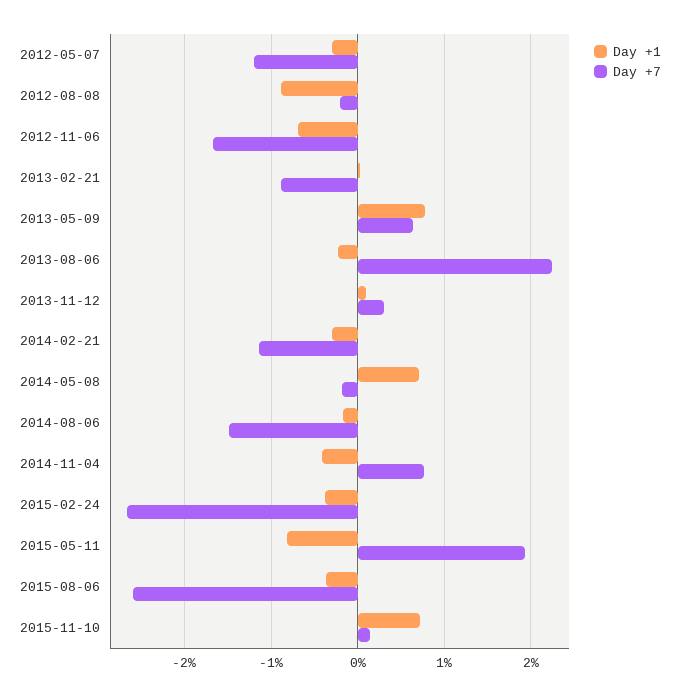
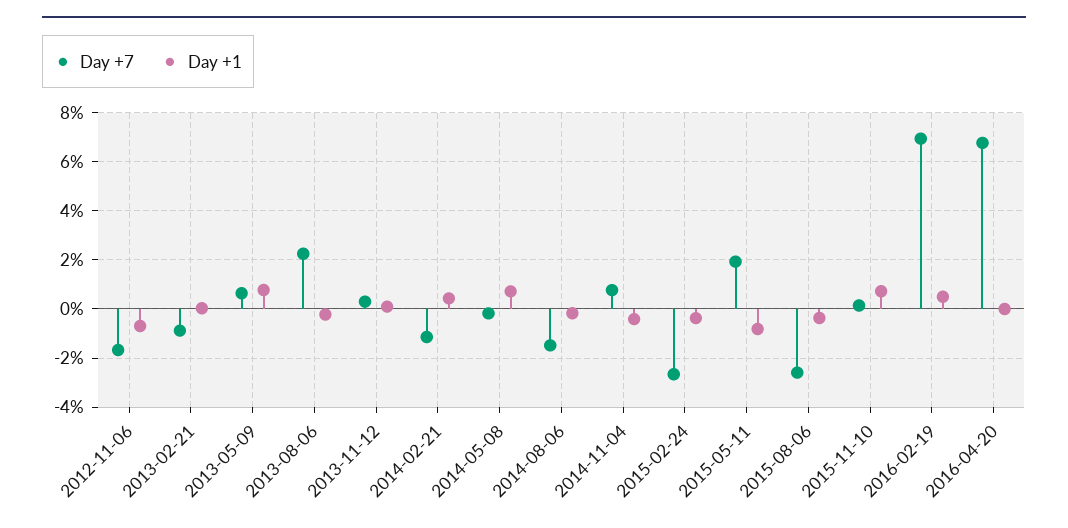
Day +1, 2012-05-07: -0.3 -> none
Day +7, 2012-05-07: -1.2 -> none
Day +1, 2012-08-08: -0.9 -> none
Day +7, 2012-08-08: -0.2 -> none
Day +1, 2014-02-21: -0.3 -> 0.5
Day +7, 2016-02-19: none -> 7
Day +1, 2016-02-19: none -> 0.5
Day +7, 2016-04-20: none -> 6.75
Day +1, 2016-04-20: none -> 0

